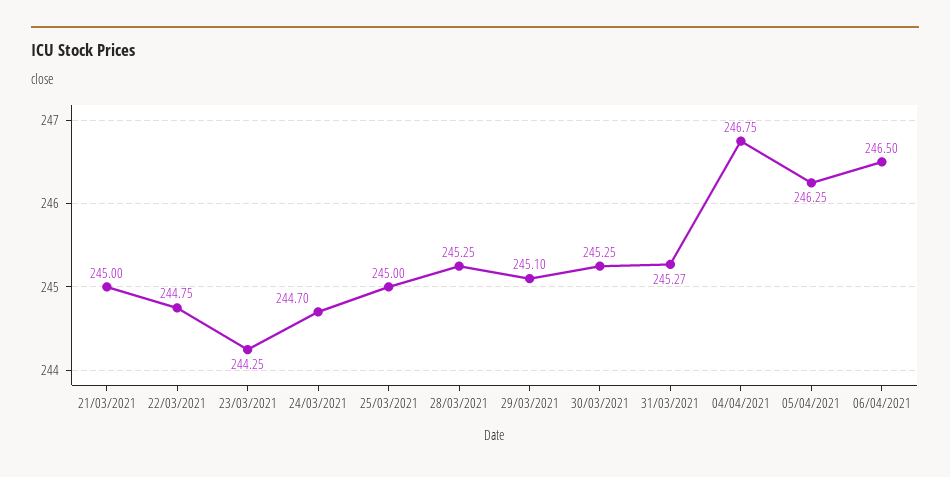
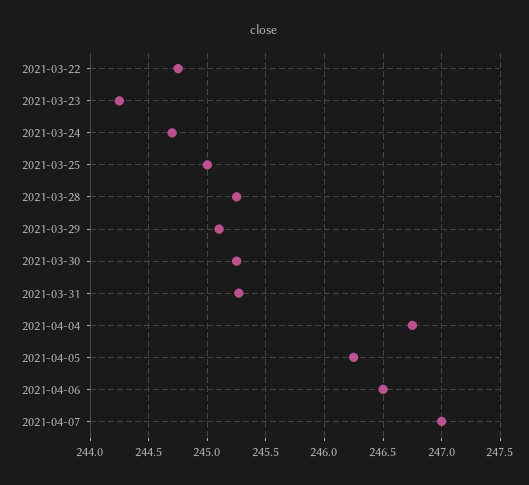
21/03/2021: 245 -> none
2021-04-07: none -> 247

